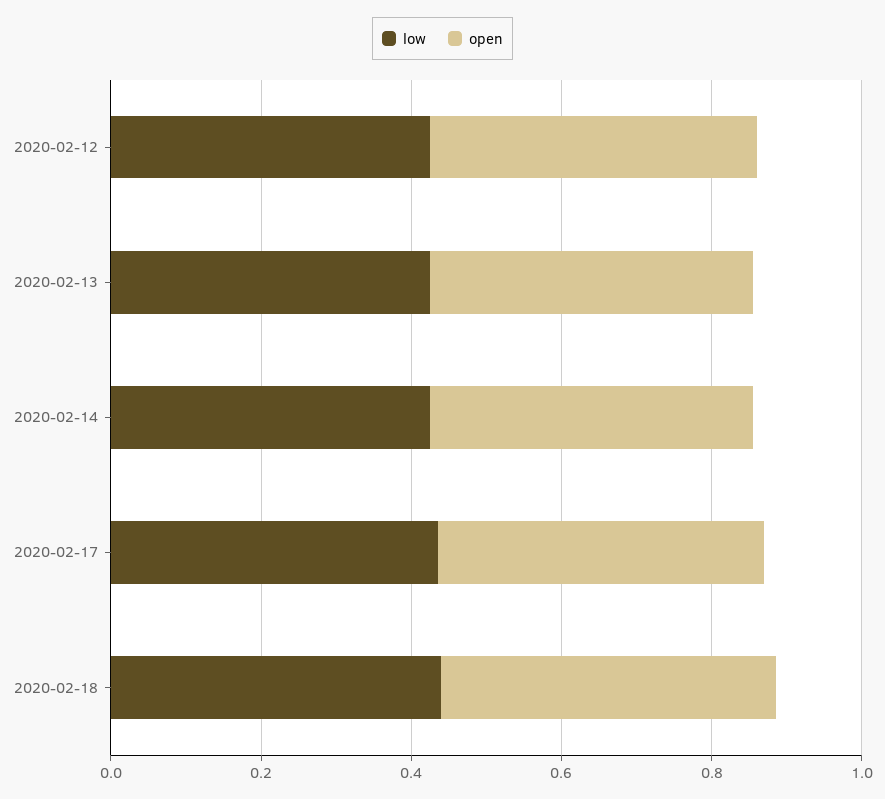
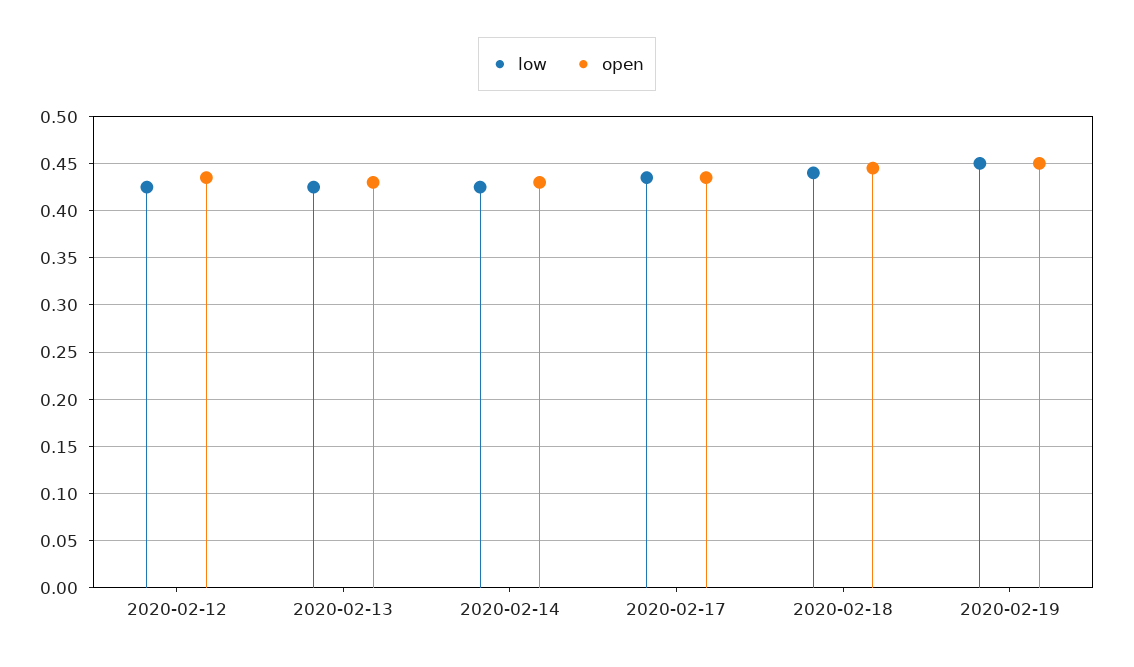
low, 2020-02-19: none -> 0.45
open, 2020-02-19: none -> 0.45

